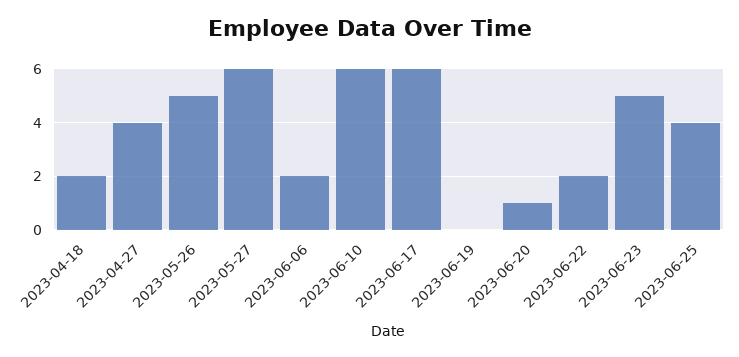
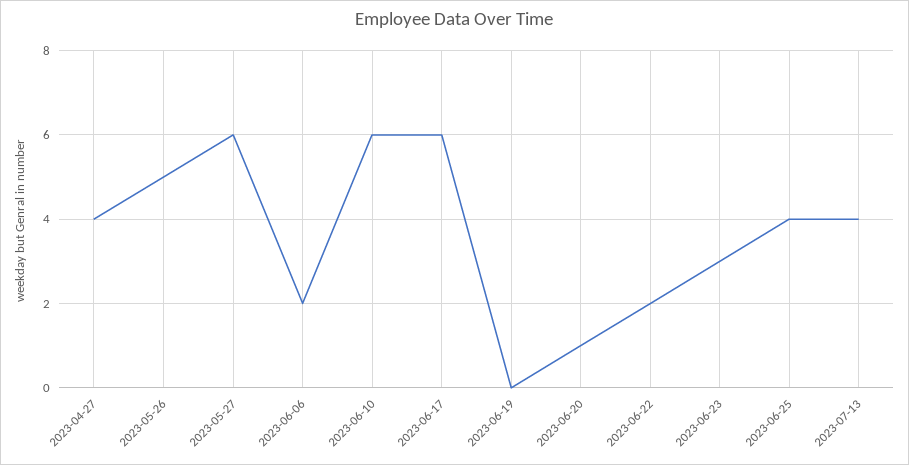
2023-04-18: 2 -> none
2023-06-23: 5 -> 3
2023-07-13: none -> 4

